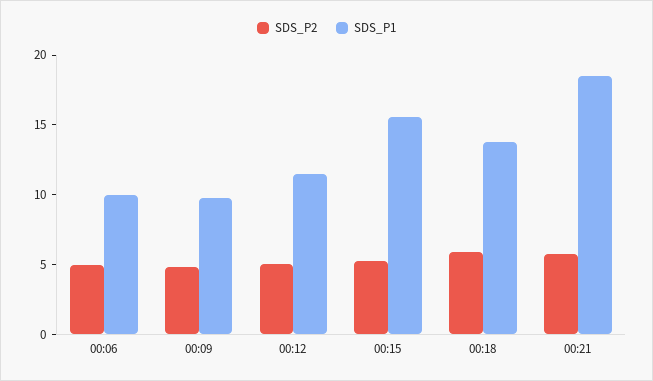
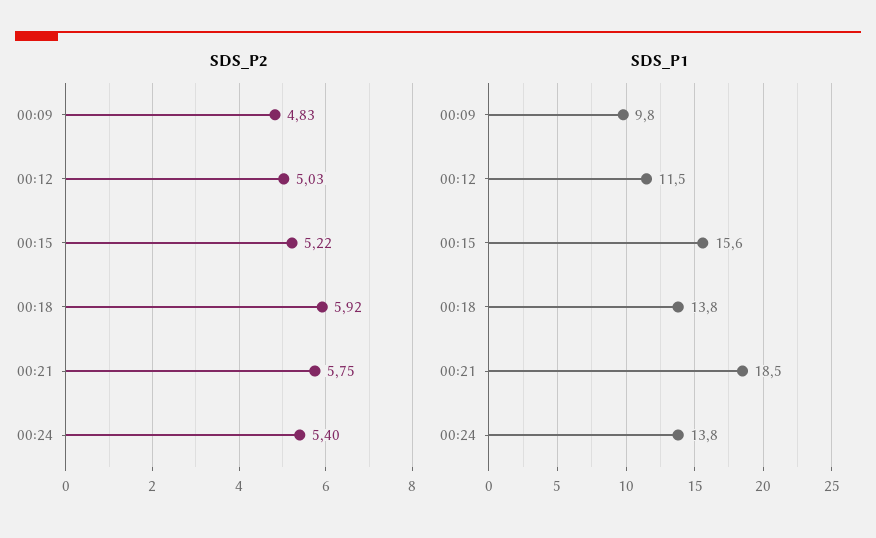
SDS_P2, 00:06: 5 -> none
SDS_P1, 00:06: 10 -> none
SDS_P2, 00:24: none -> 5.4
SDS_P1, 00:24: none -> 13.8

